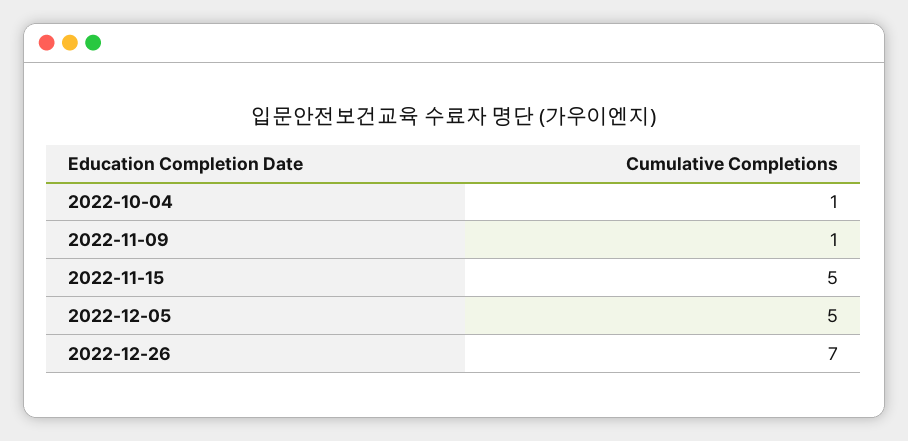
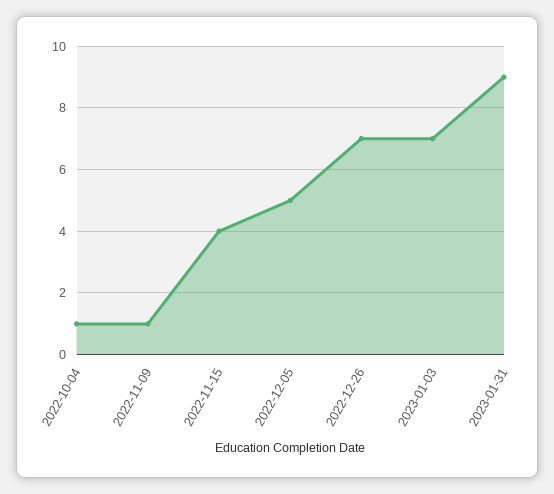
2022-11-15: 5 -> 4
2023-01-03: none -> 7
2023-01-31: none -> 9

